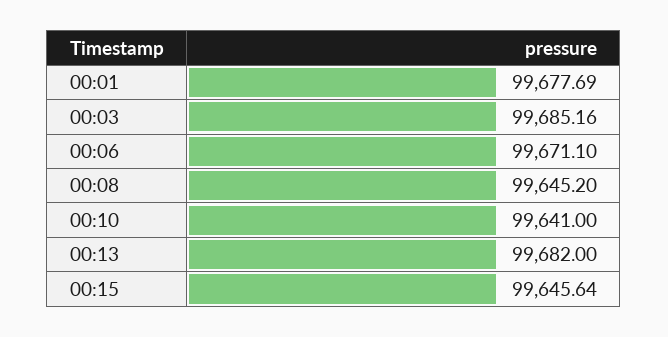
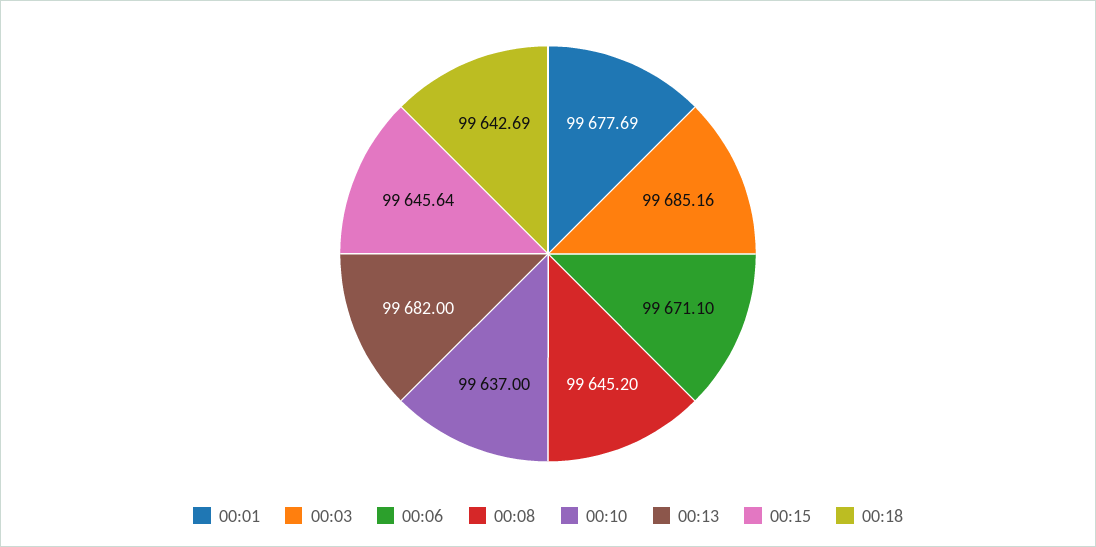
00:10: 99641 -> 99637
00:18: none -> 99642.69

